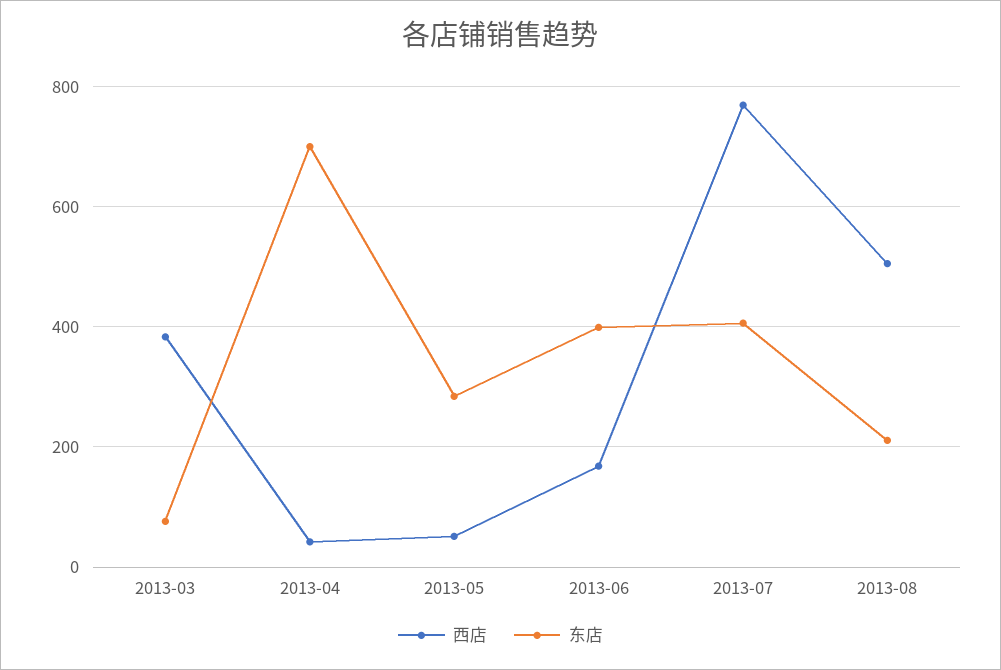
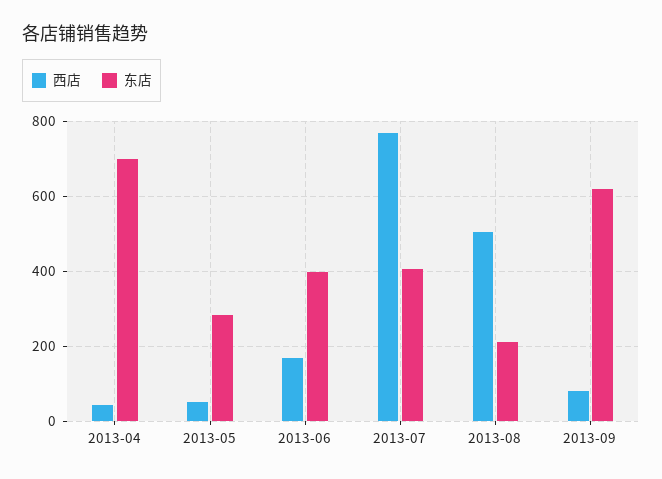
西店, 2013-03: 380 -> none
东店, 2013-03: 80 -> none
西店, 2013-09: none -> 80
东店, 2013-09: none -> 620

